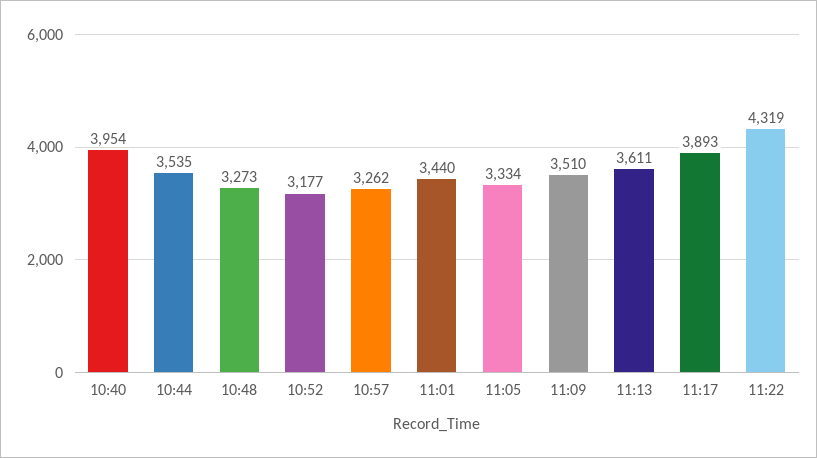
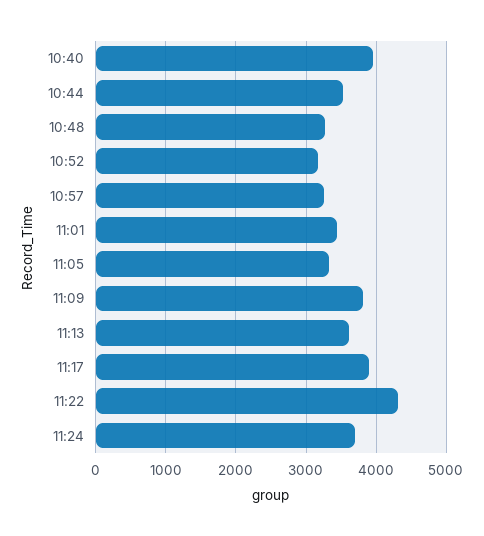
11:09: 3510 -> 3800
11:24: none -> 3700

